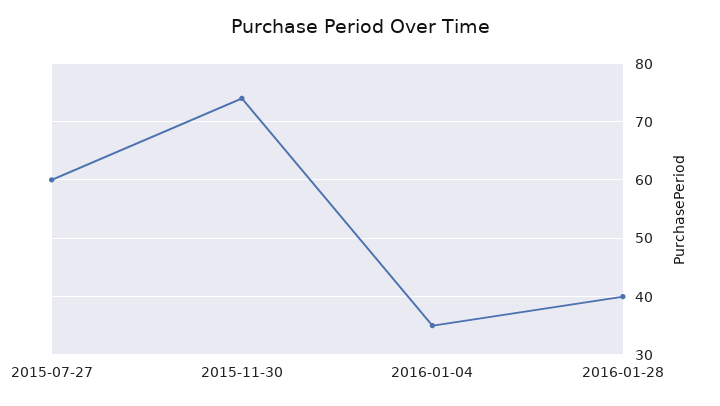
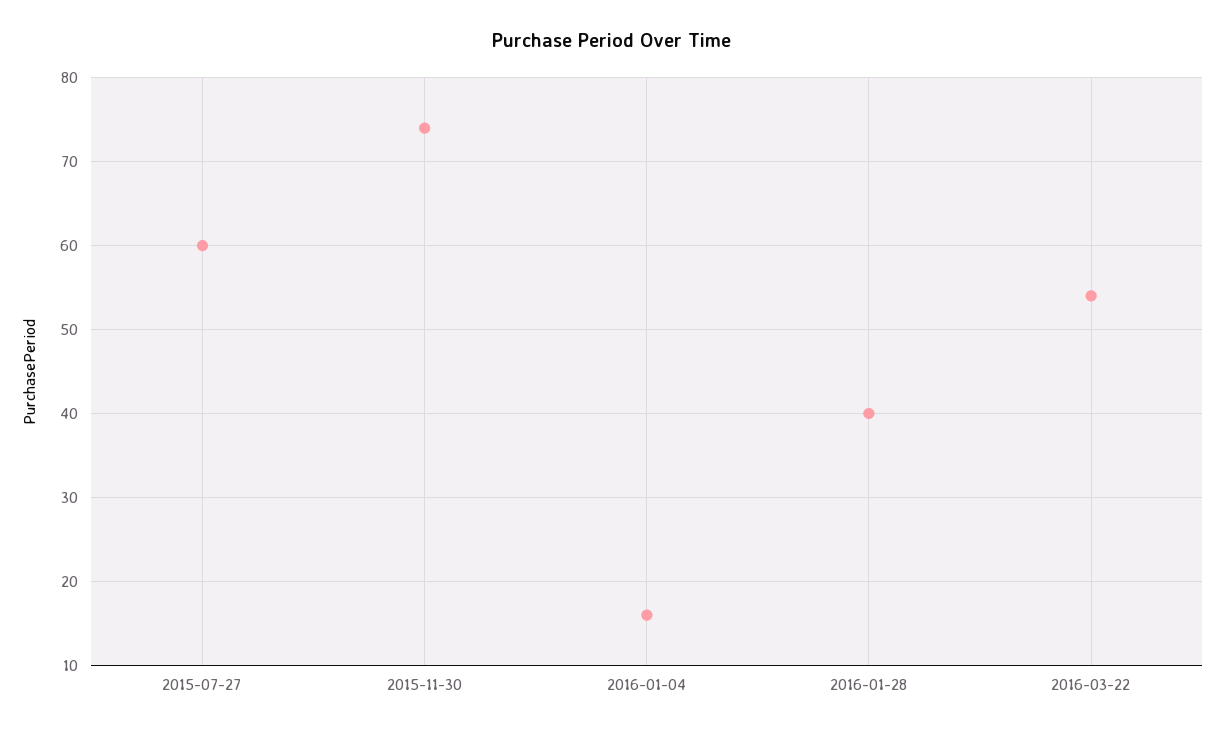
2016-01-04: 35 -> 16
2016-03-22: none -> 54

